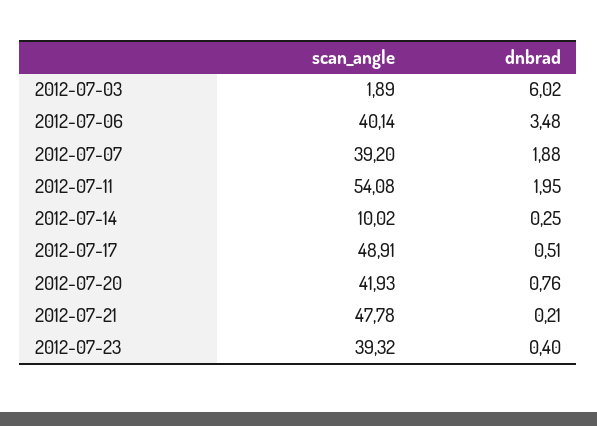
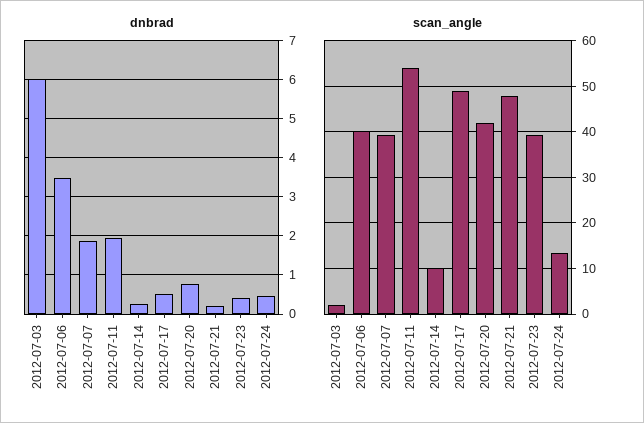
dnbrad, 2012-07-24: none -> 0.4
scan_angle, 2012-07-24: none -> 14

